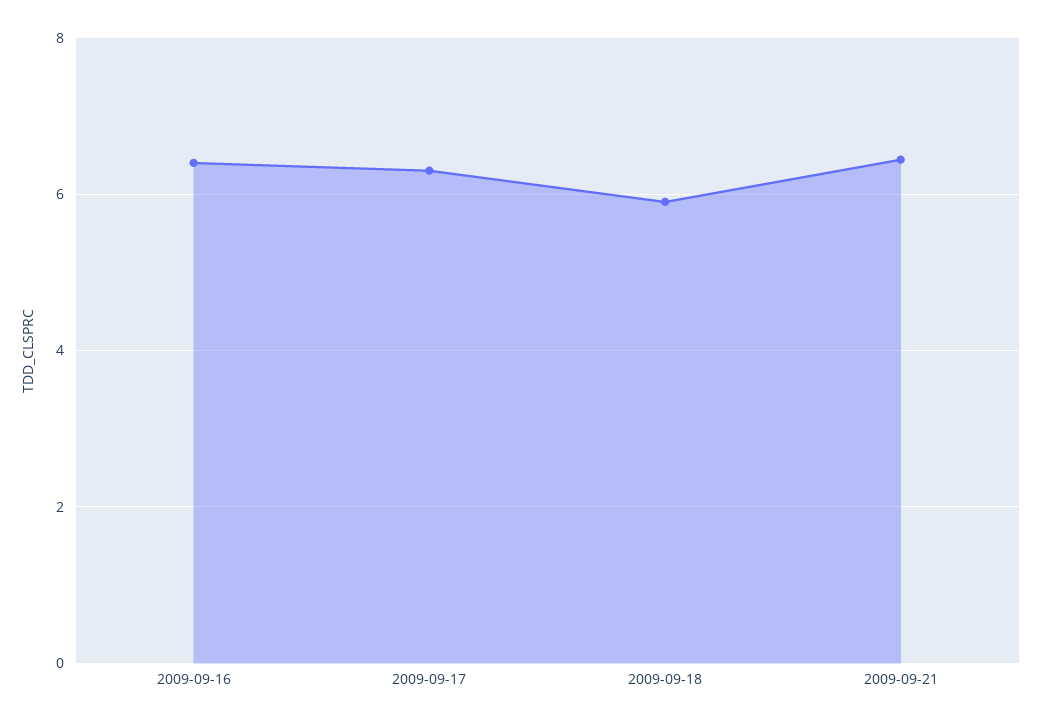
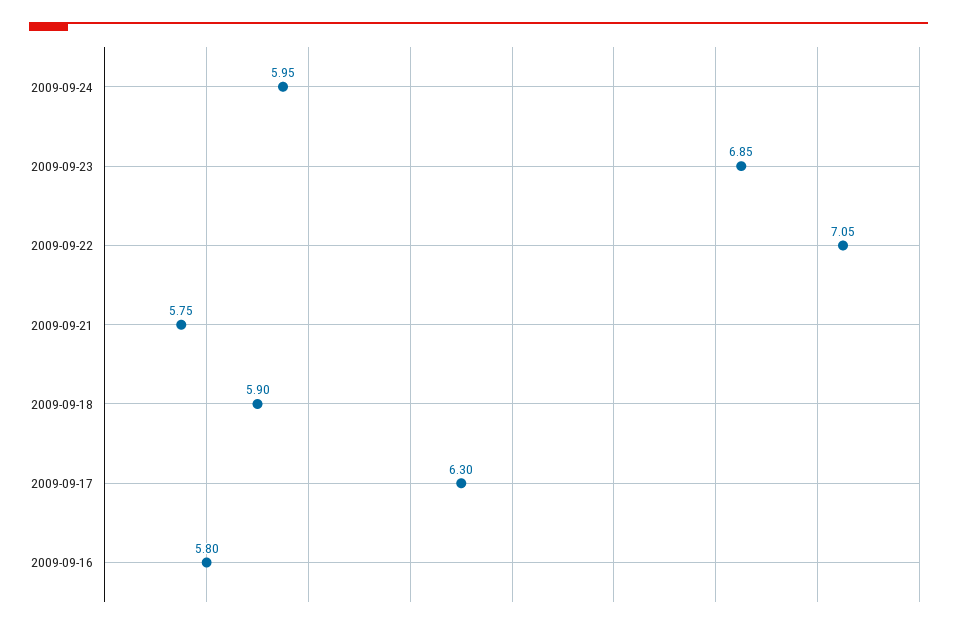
2009-09-16: 6.4 -> 5.8
2009-09-21: 6.4 -> 5.75
2009-09-24: none -> 5.95
2009-09-23: none -> 6.85
2009-09-22: none -> 7.05

